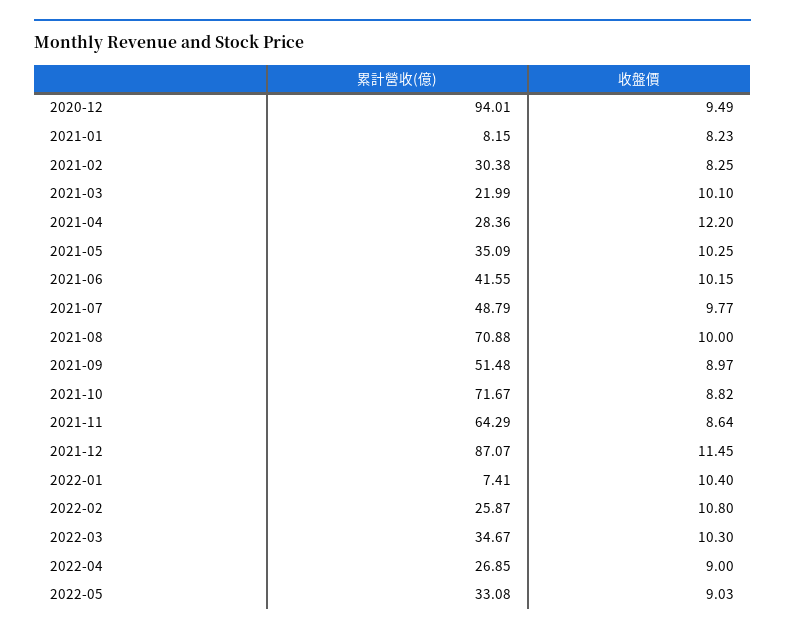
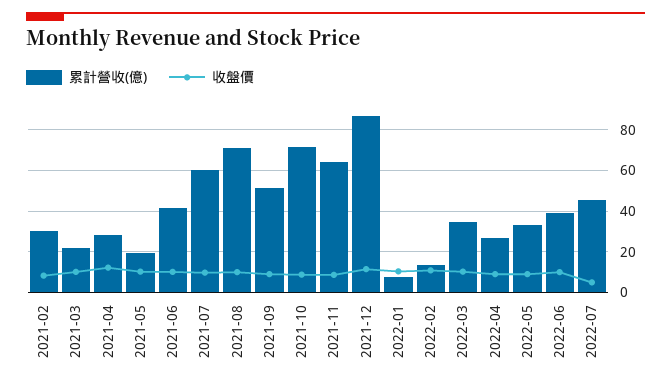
累計營收(億), 2020-12: 94.01 -> none
收盤價, 2020-12: 9.49 -> none
累計營收(億), 2021-01: 8.15 -> none
收盤價, 2021-01: 8.23 -> none
累計營收(億), 2021-05: 35.09 -> 20
累計營收(億), 2021-07: 48.79 -> 60
累計營收(億), 2022-02: 25.87 -> 15
累計營收(億), 2022-06: none -> 40
收盤價, 2022-06: none -> 10
累計營收(億), 2022-07: none -> 45
收盤價, 2022-07: none -> 5

